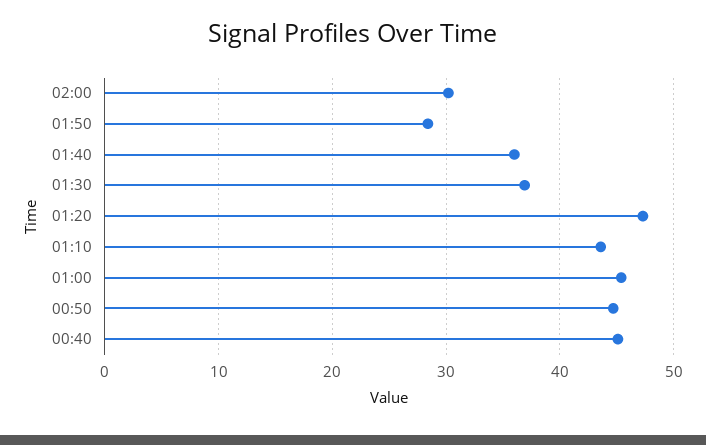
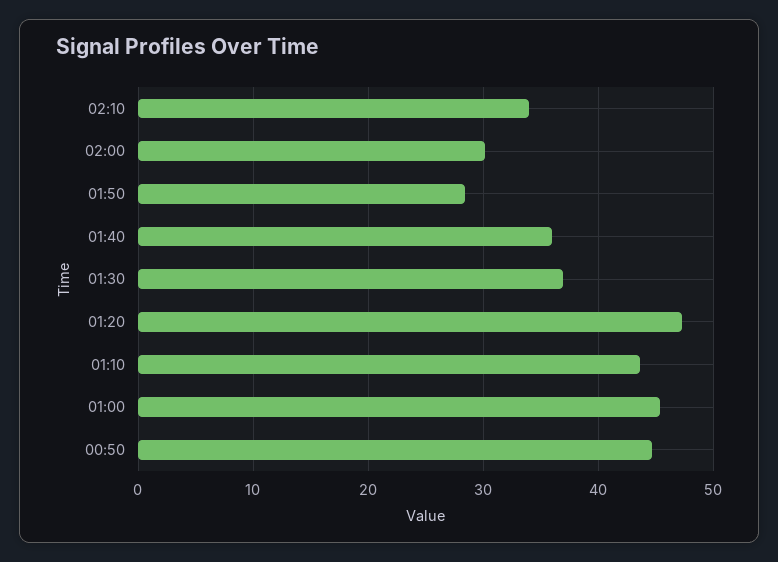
00:40: 45 -> none
02:10: none -> 34

